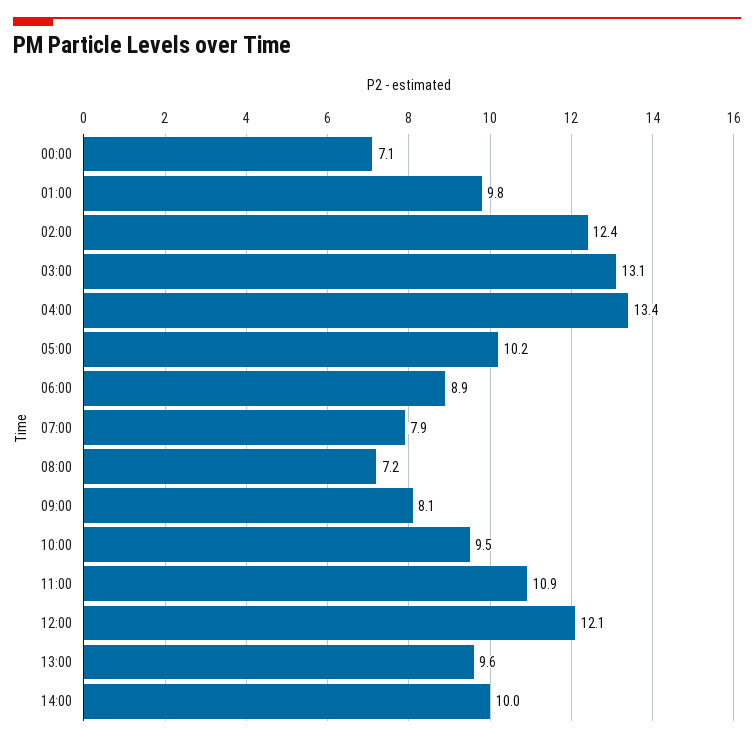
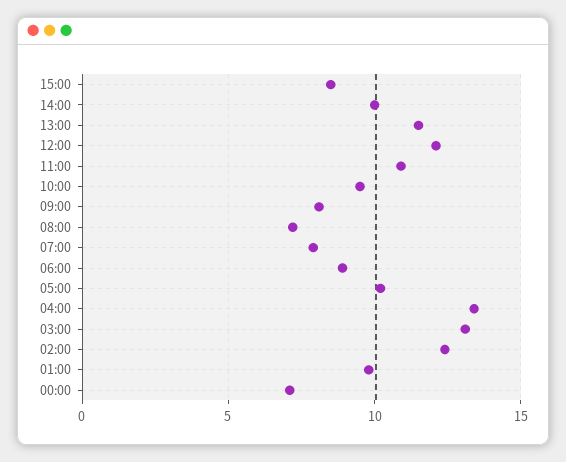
13:00: 9.6 -> 11.5
15:00: none -> 8.5

